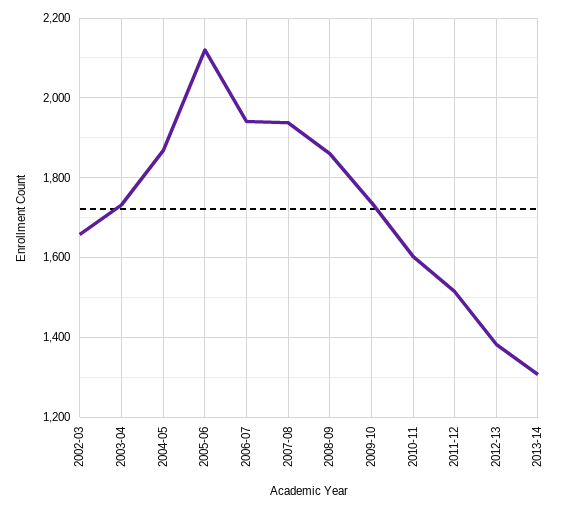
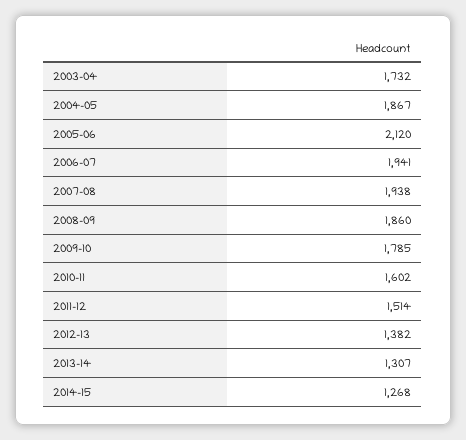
2002-03: 1660 -> none
2009-10: 1740 -> 1785
2014-15: none -> 1268

